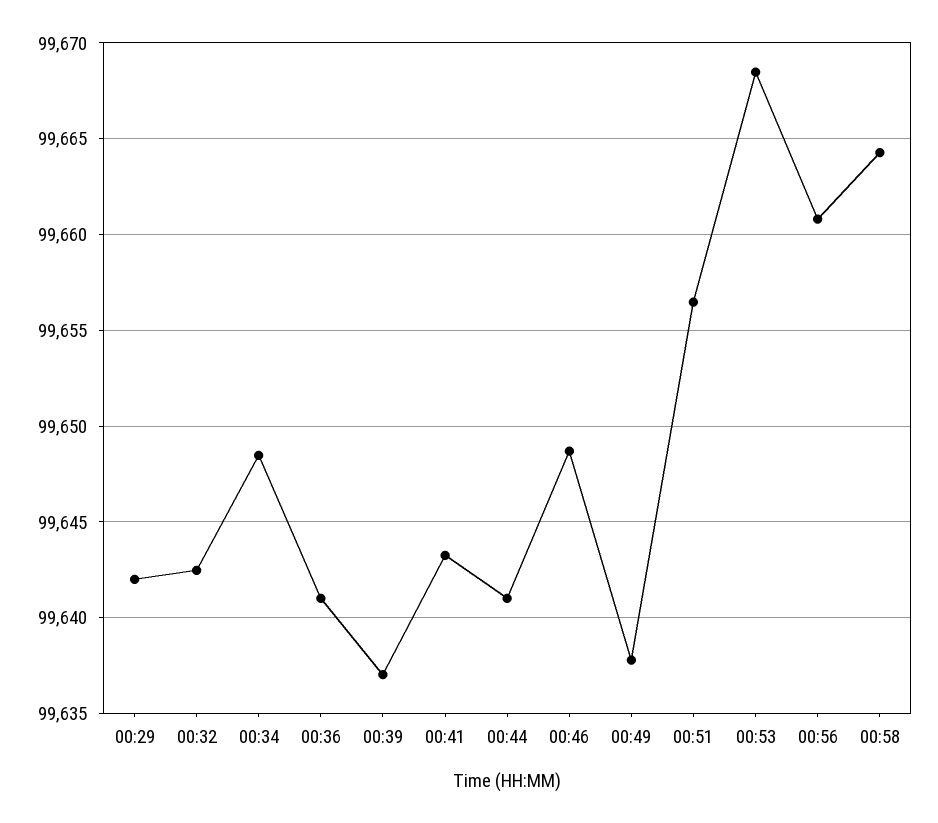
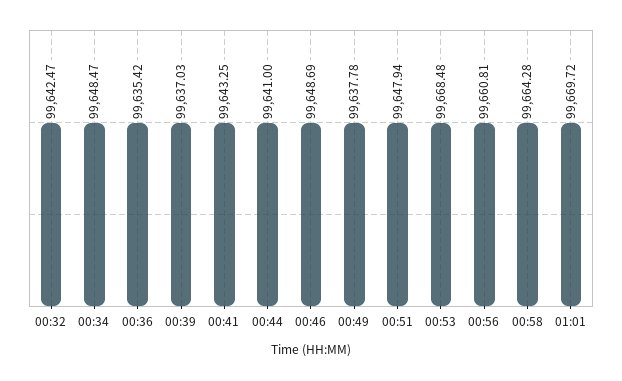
00:29: 99642 -> none
00:36: 99641 -> 99635.42
00:51: 99656.5 -> 99647.94
01:01: none -> 99669.72

